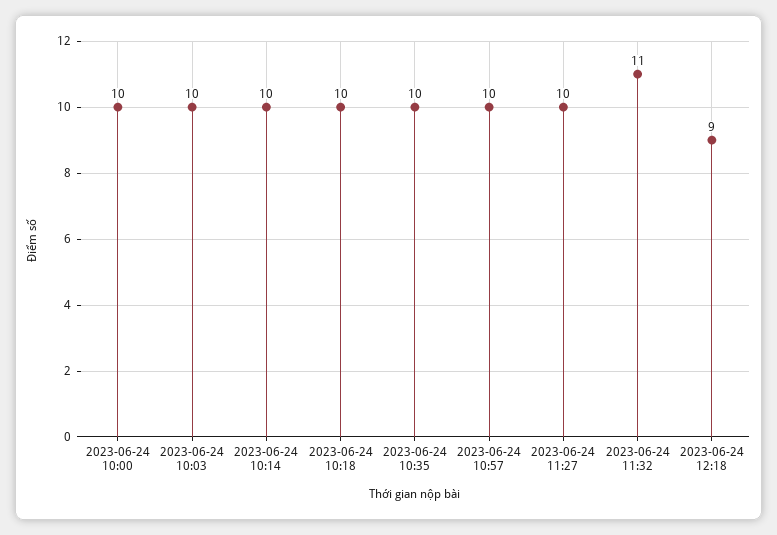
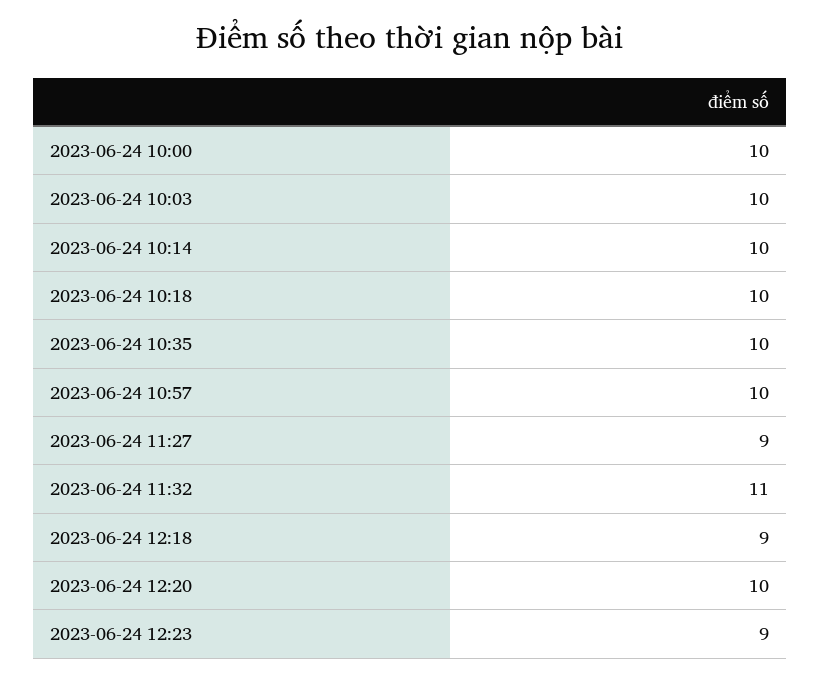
2023-06-24 11:27: 10 -> 9
2023-06-24 12:20: none -> 10
2023-06-24 12:23: none -> 9

